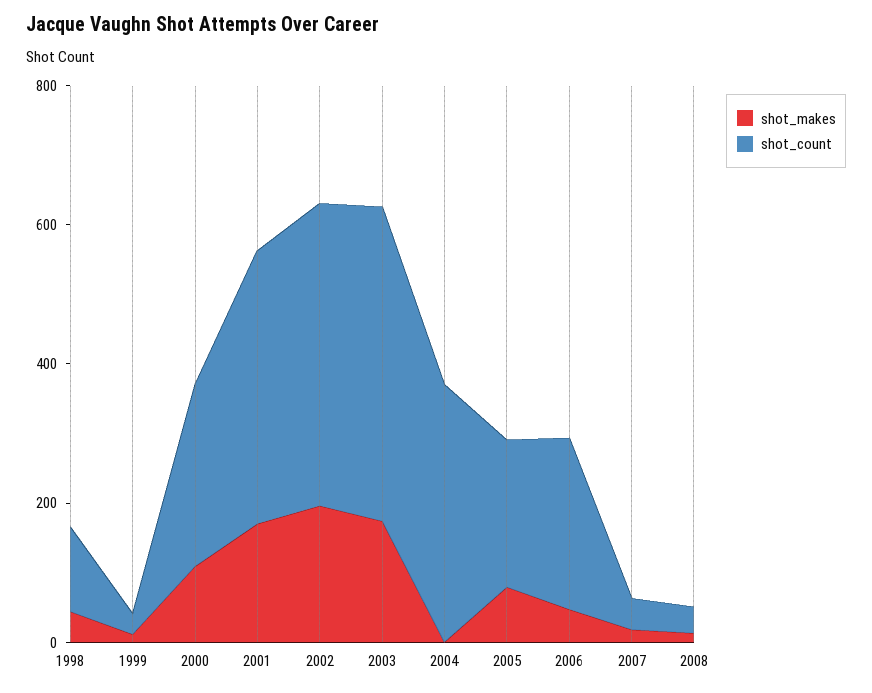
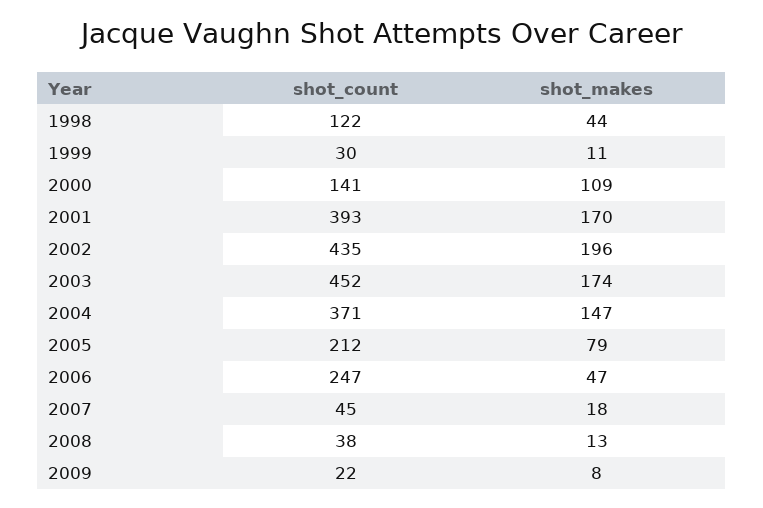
shot_count, 2000: 250 -> 141
shot_makes, 2004: 0 -> 147
shot_count, 2009: none -> 22
shot_makes, 2009: none -> 8

